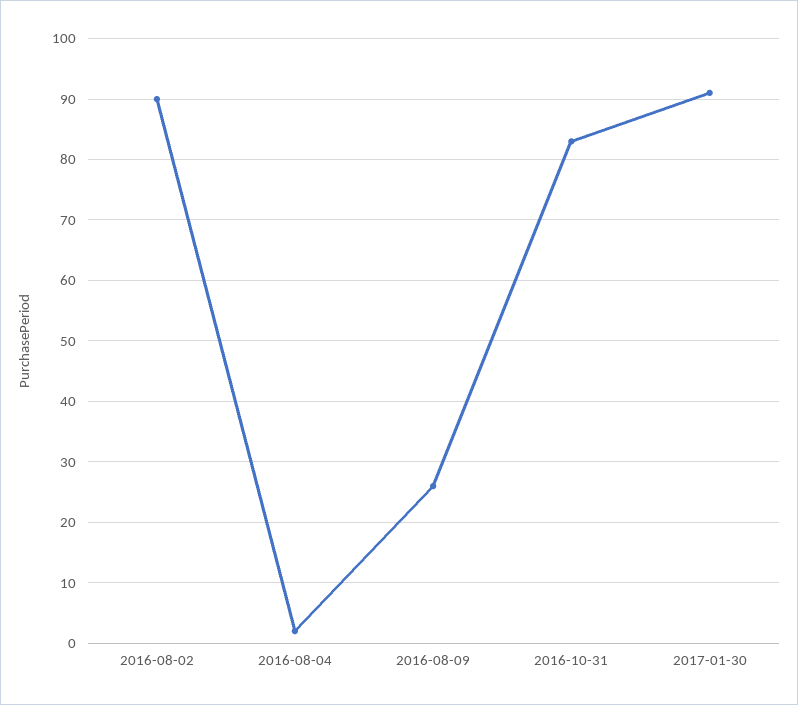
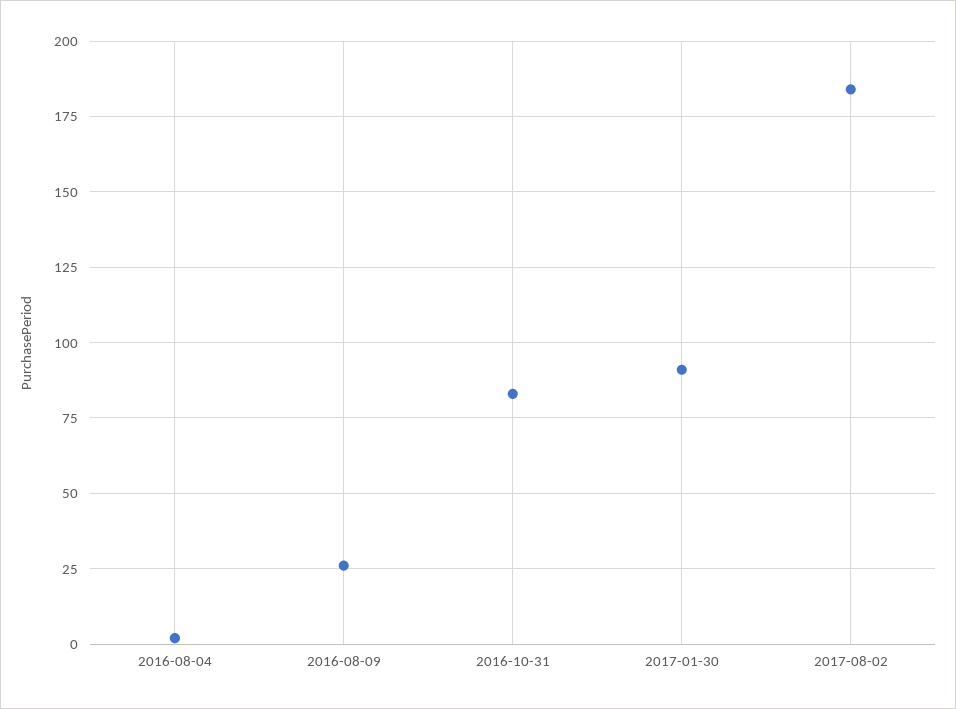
2016-08-02: 90 -> none
2017-08-02: none -> 185

